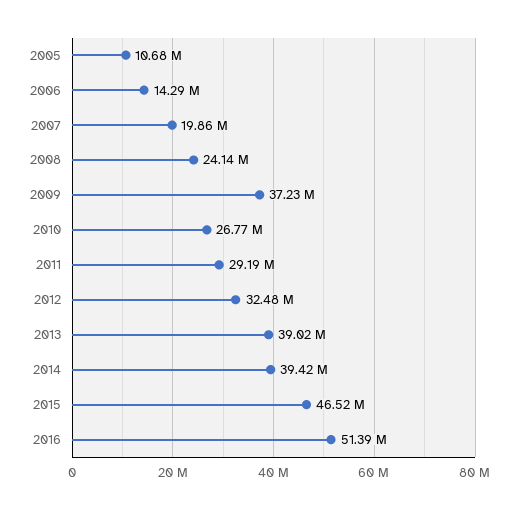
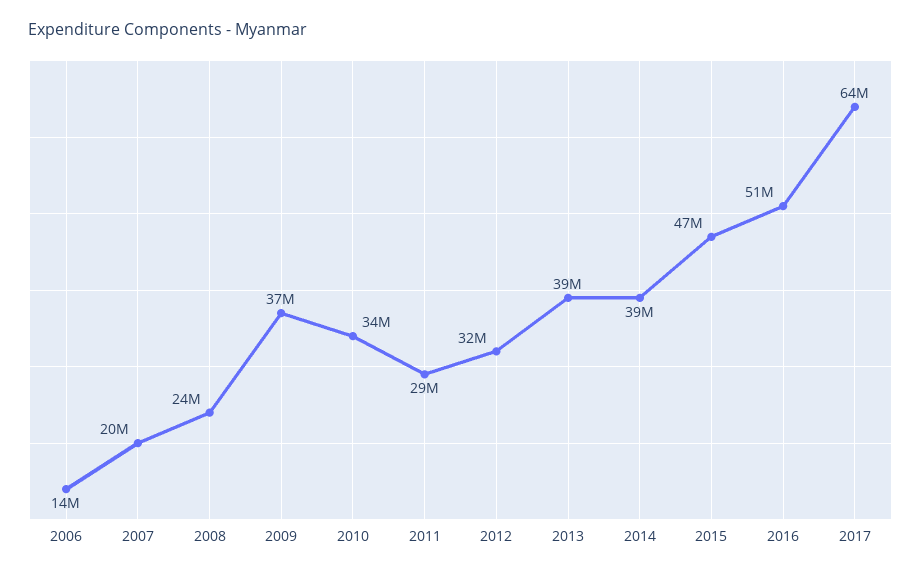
2005: 10680000 -> none
2010: 26770000 -> 34000000
2017: none -> 64000000

